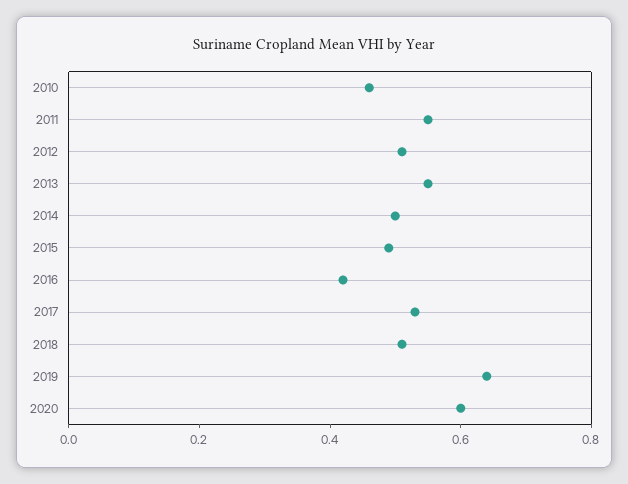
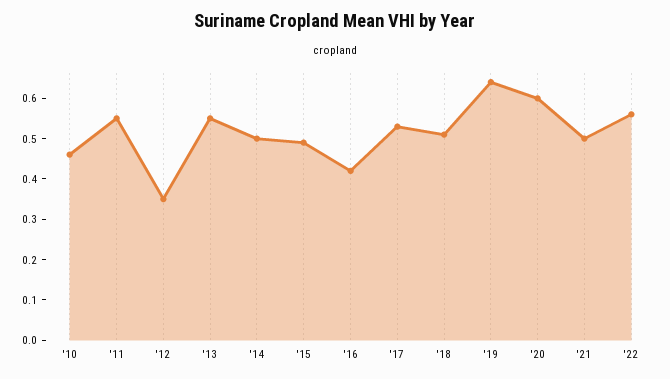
2012: 0.5 -> 0.35
'21: none -> 0.5
'22: none -> 0.55

